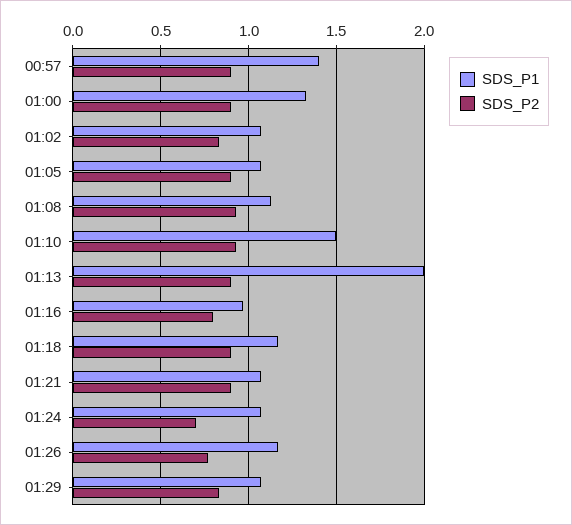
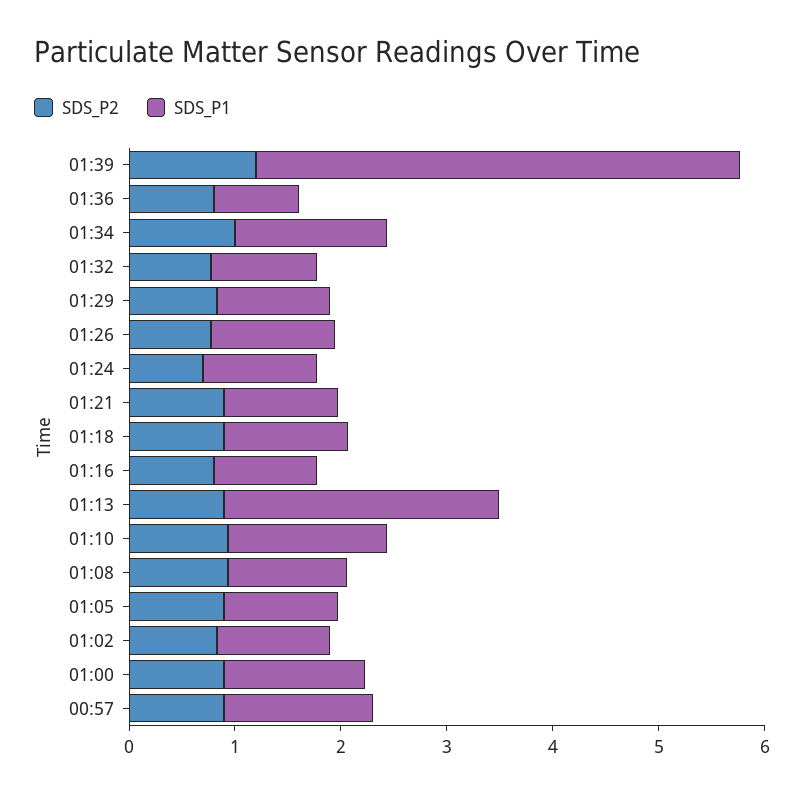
SDS_P1, 01:13: 2 -> 2.6
SDS_P2, 01:39: none -> 1.2
SDS_P1, 01:39: none -> 4.6
SDS_P2, 01:36: none -> 0.8
SDS_P1, 01:36: none -> 0.8
SDS_P2, 01:34: none -> 1
SDS_P1, 01:34: none -> 1.4
SDS_P2, 01:32: none -> 0.8
SDS_P1, 01:32: none -> 1

